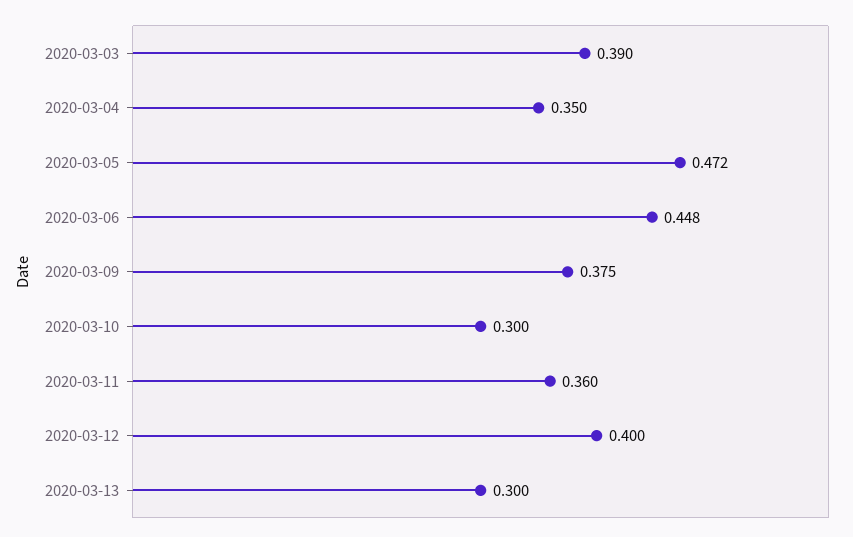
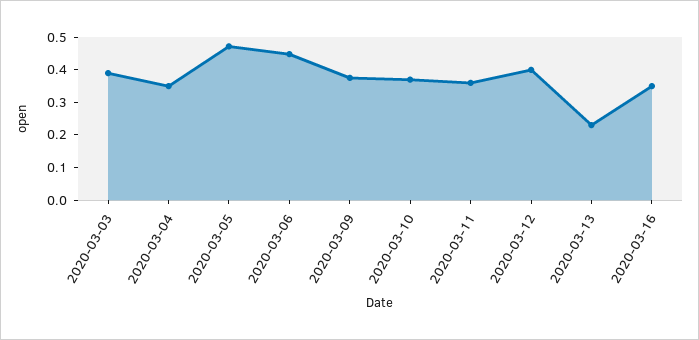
2020-03-10: 0.3 -> 0.375
2020-03-13: 0.3 -> 0.225
2020-03-16: none -> 0.35

